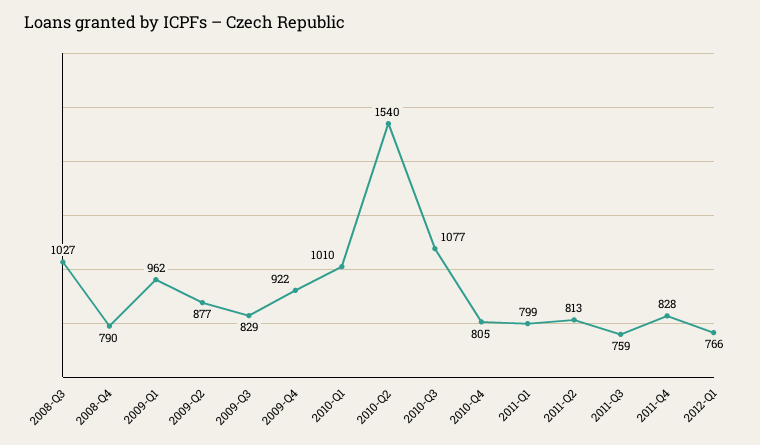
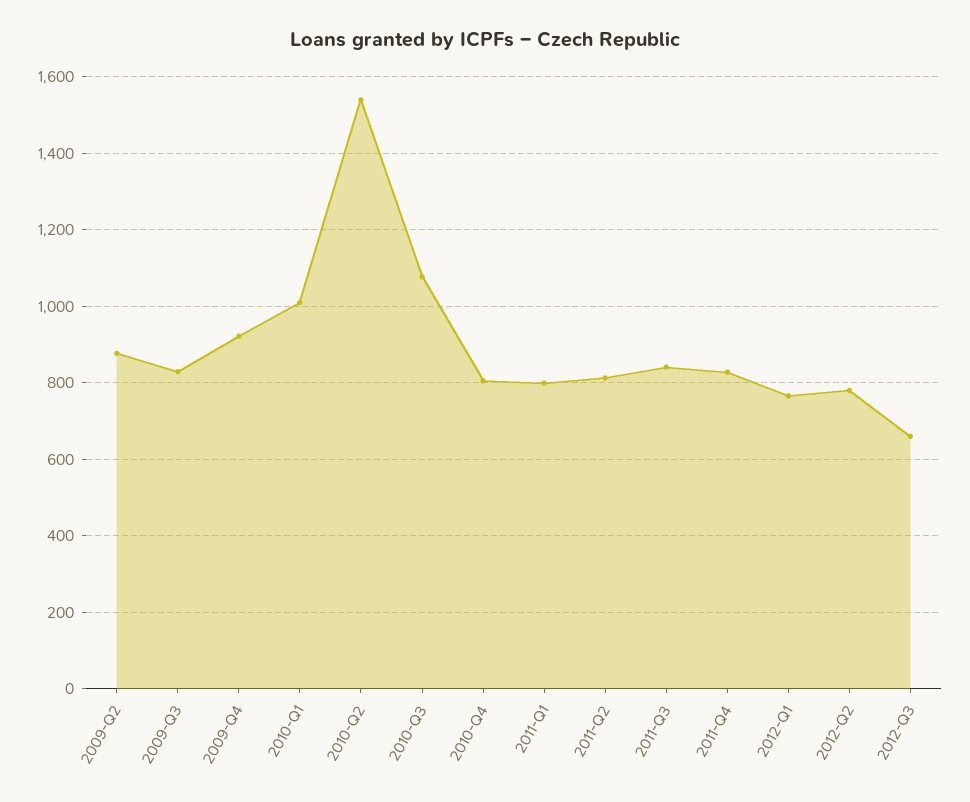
2008-Q3: 1027 -> none
2008-Q4: 790 -> none
2009-Q1: 962 -> none
2011-Q3: 759 -> 840
2012-Q2: none -> 780
2012-Q3: none -> 660

